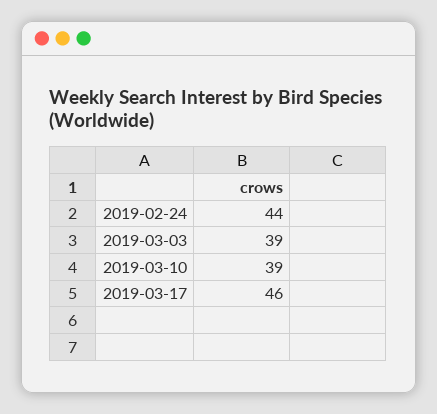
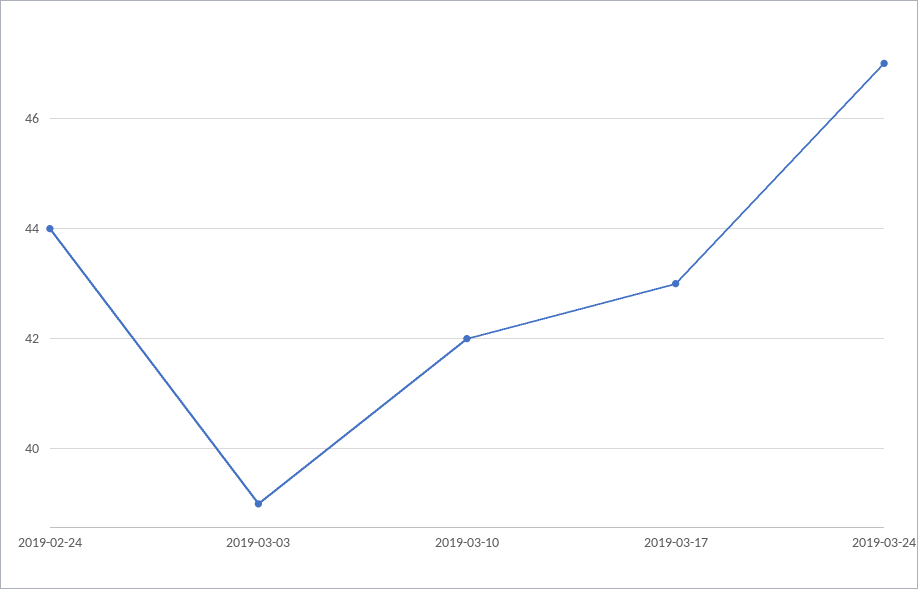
2019-03-10: 39 -> 42
2019-03-17: 46 -> 43
2019-03-24: none -> 47

